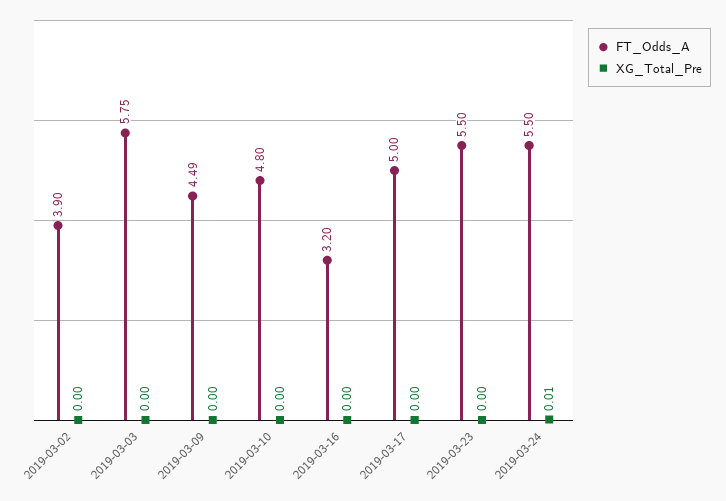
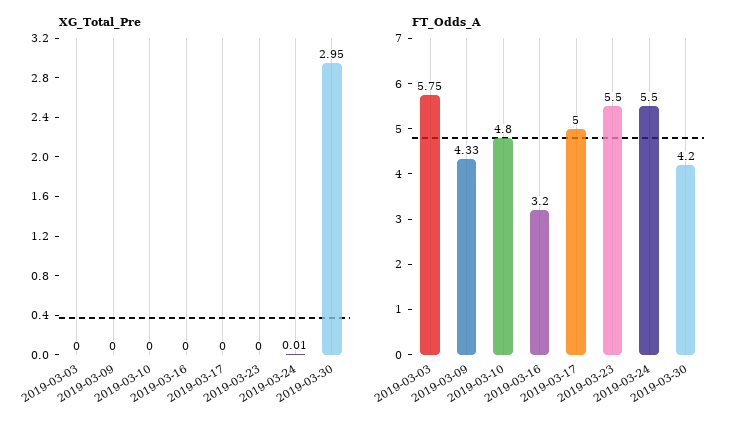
FT_Odds_A, 2019-03-02: 3.9 -> none
XG_Total_Pre, 2019-03-02: 0 -> none
FT_Odds_A, 2019-03-09: 4.49 -> 4.33
XG_Total_Pre, 2019-03-30: none -> 2.95
FT_Odds_A, 2019-03-30: none -> 4.2

